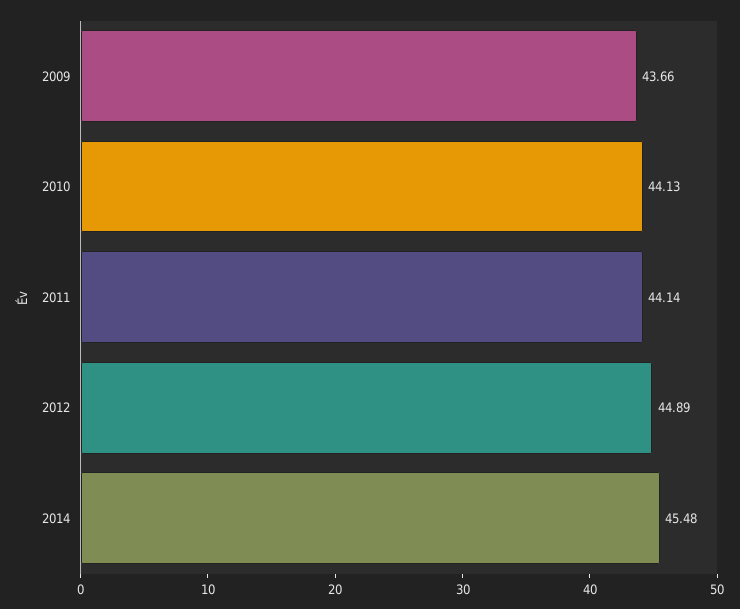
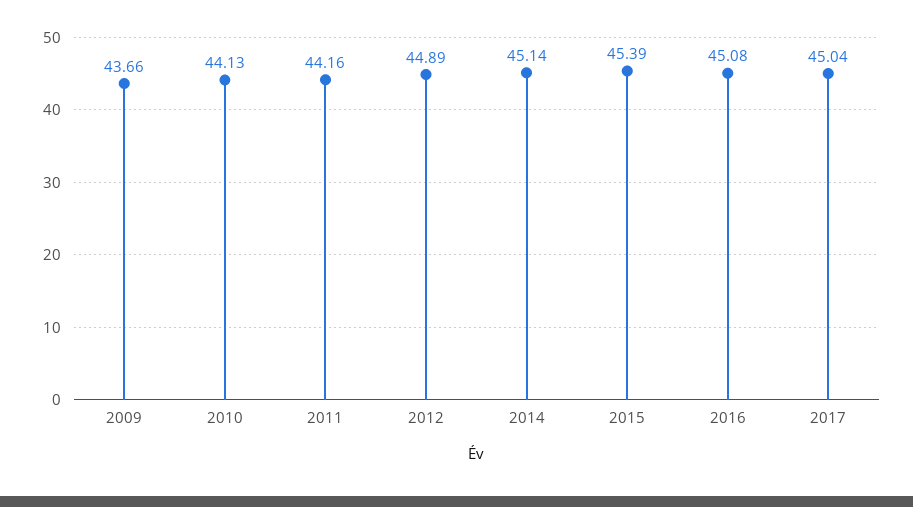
2011: 44.14 -> 44.16
2014: 45.48 -> 45.14
2015: none -> 45.39
2016: none -> 45.08
2017: none -> 45.04

